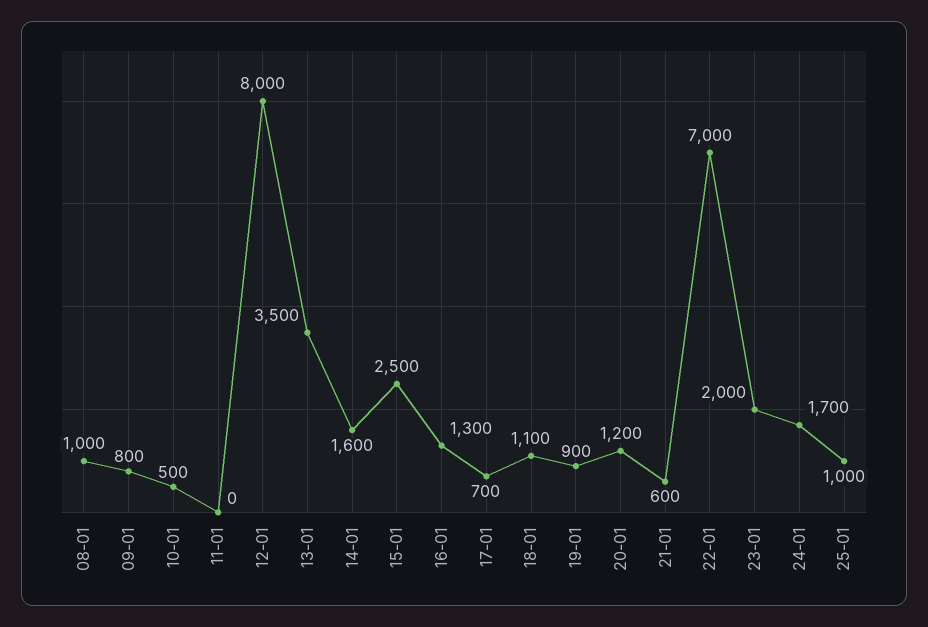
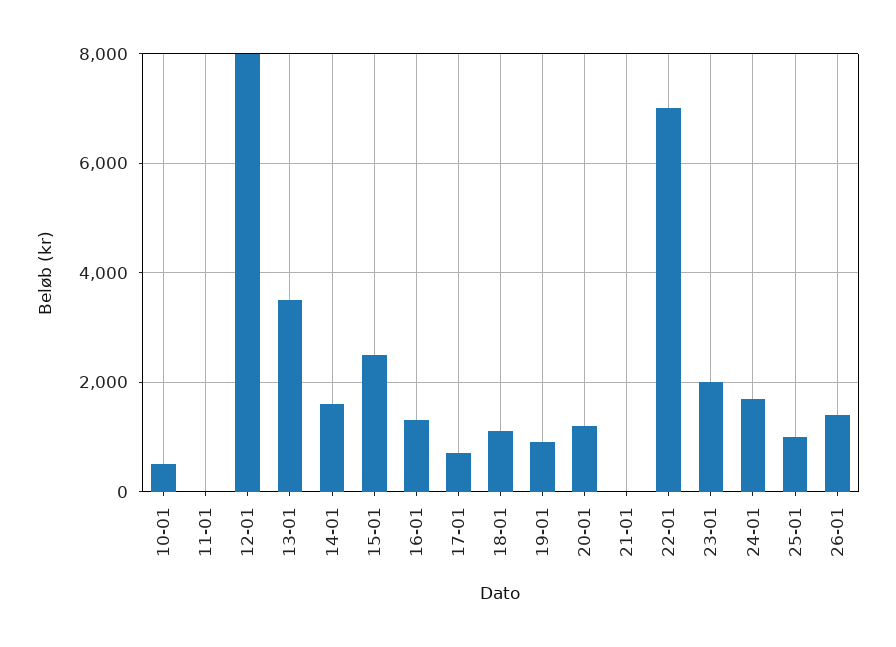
08-01: 1000 -> none
09-01: 800 -> none
21-01: 600 -> 0
26-01: none -> 1400

